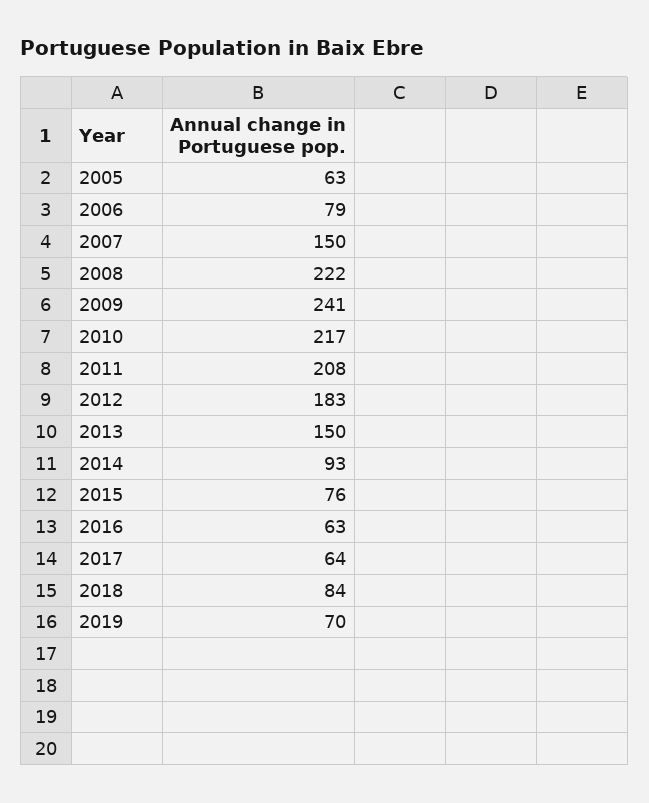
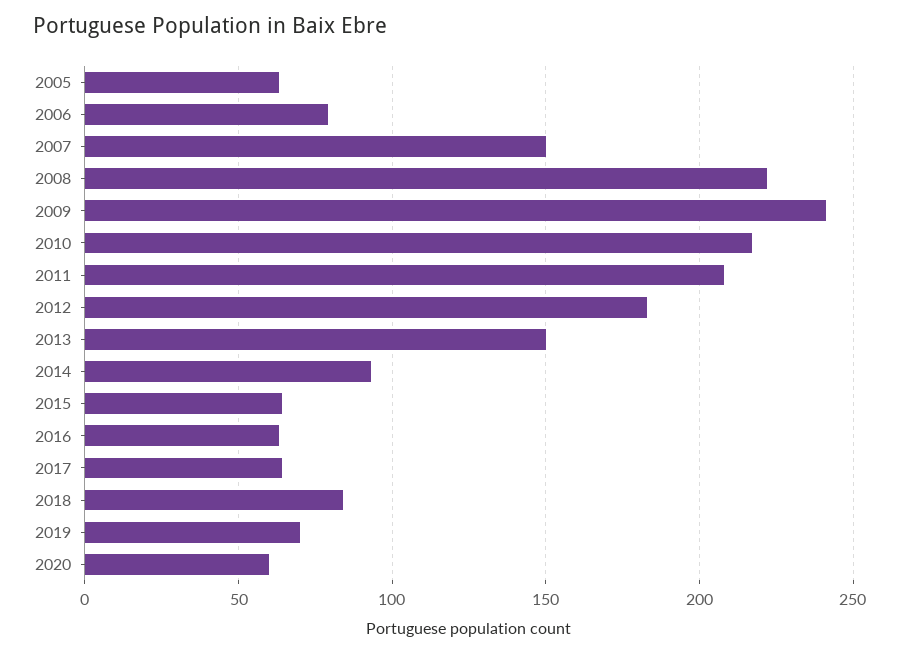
2015: 76 -> 65
2020: none -> 60

